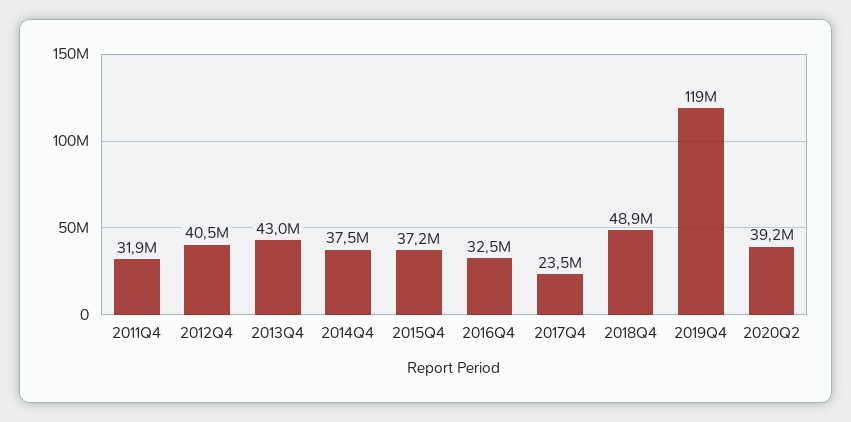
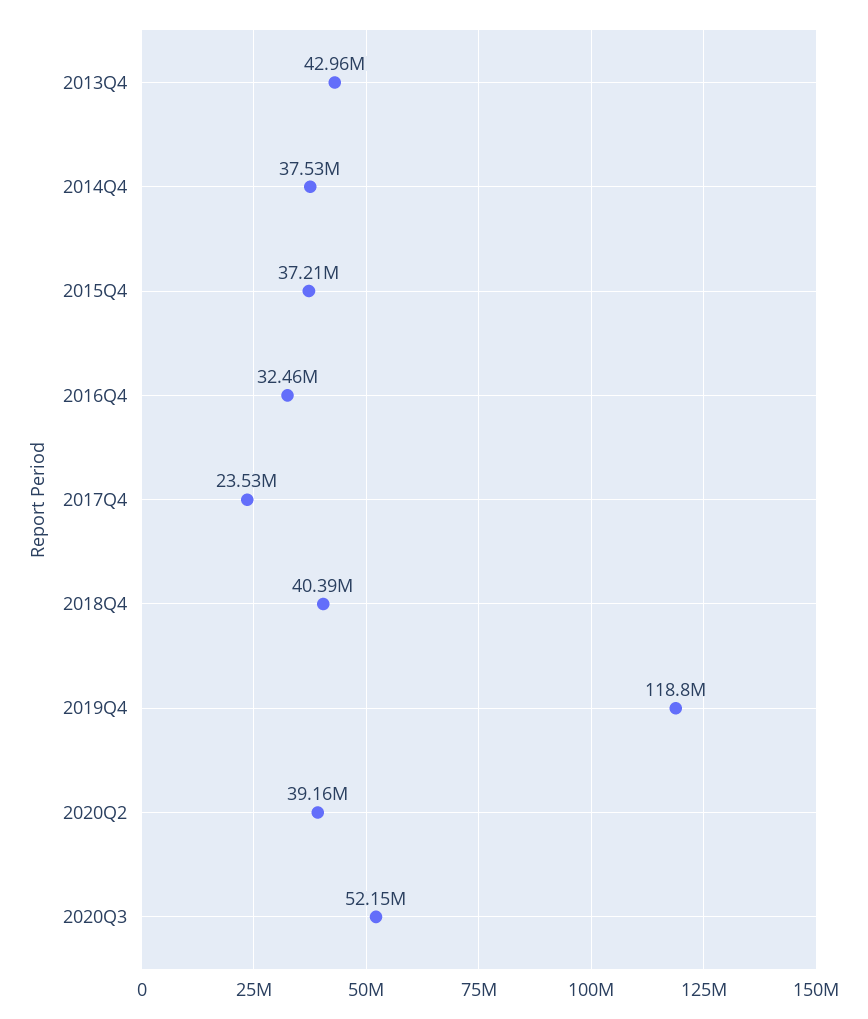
2011Q4: 31900000 -> none
2012Q4: 40500000 -> none
2018Q4: 48900000 -> 40390000
2020Q3: none -> 52150000

